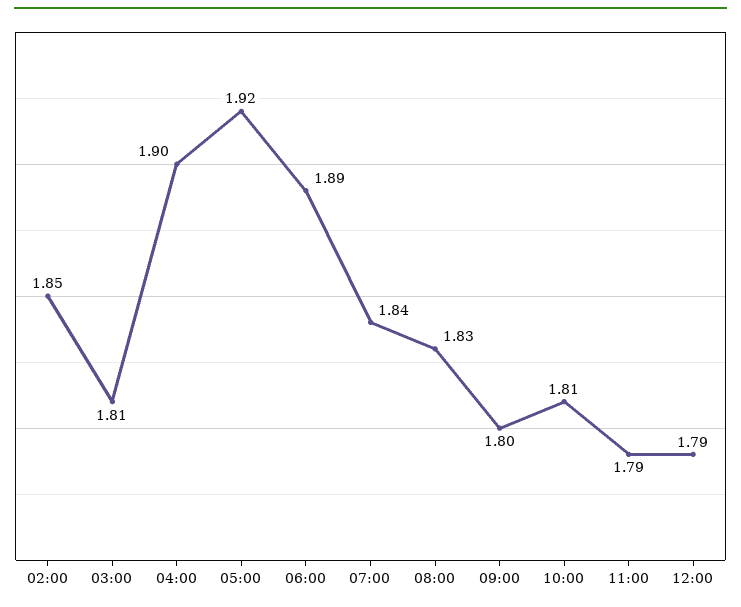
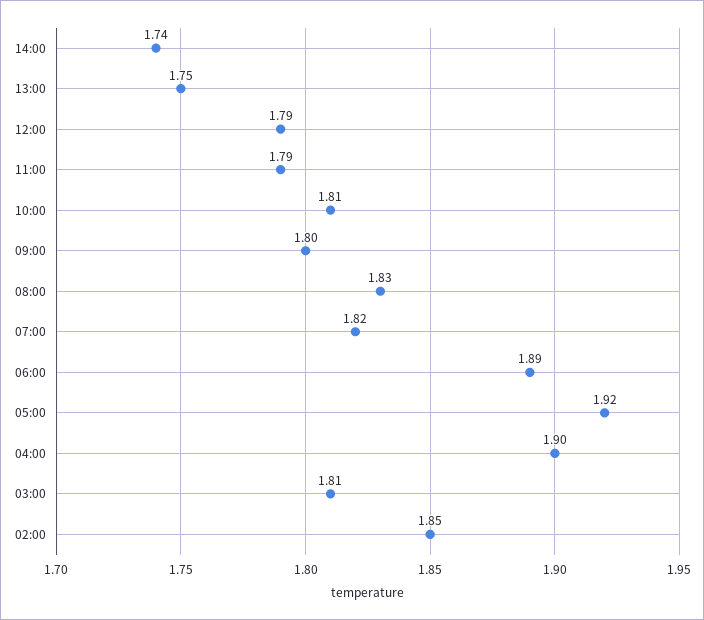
07:00: 1.84 -> 1.82
14:00: none -> 1.74
13:00: none -> 1.75

